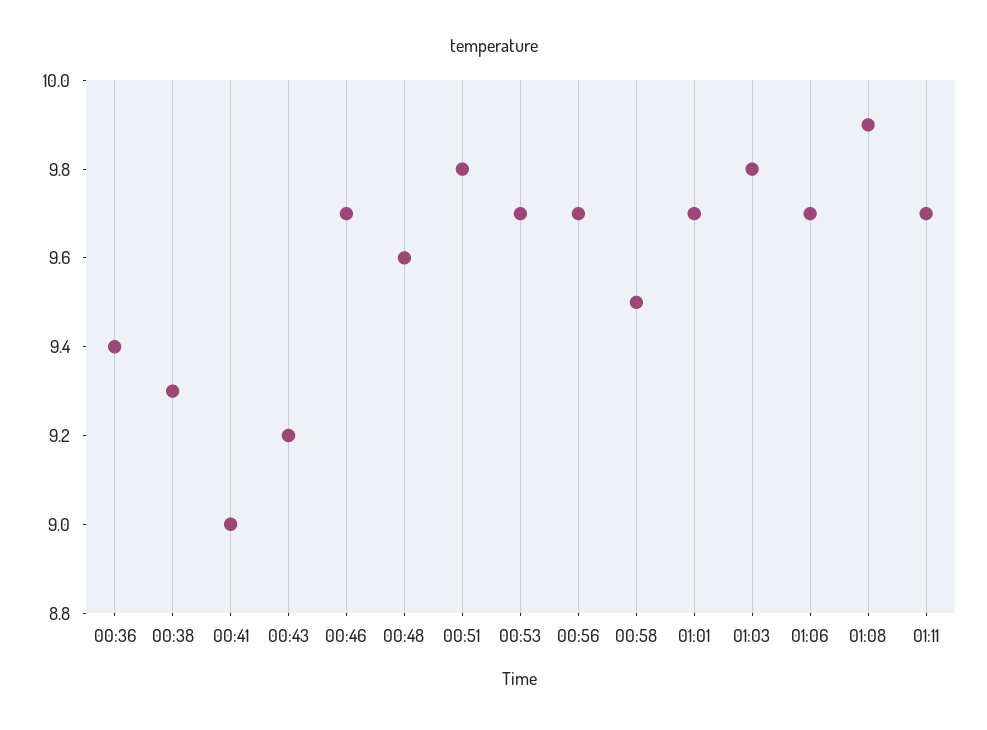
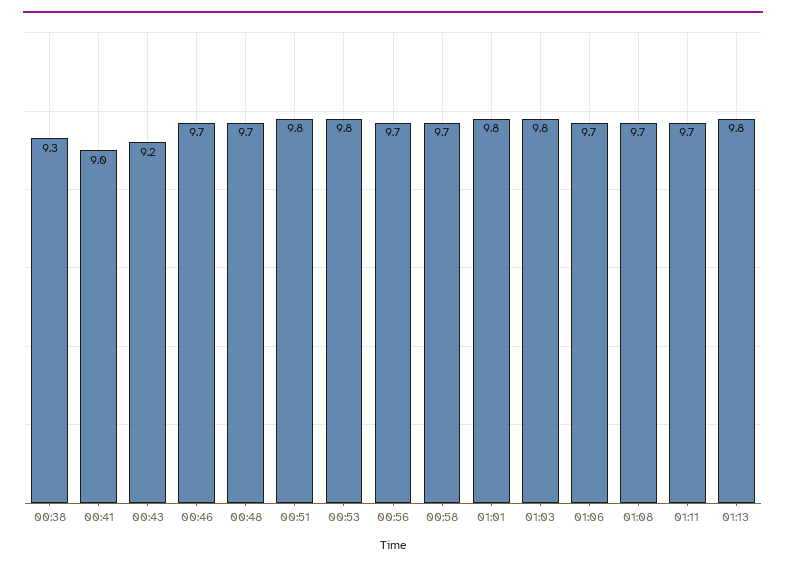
00:36: 9.4 -> none
00:48: 9.6 -> 9.7
00:53: 9.7 -> 9.8
00:58: 9.5 -> 9.7
01:01: 9.7 -> 9.8
01:08: 9.9 -> 9.7
01:13: none -> 9.8

